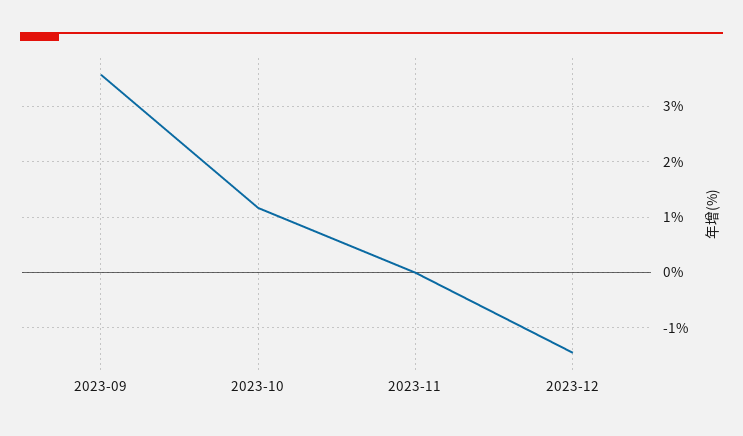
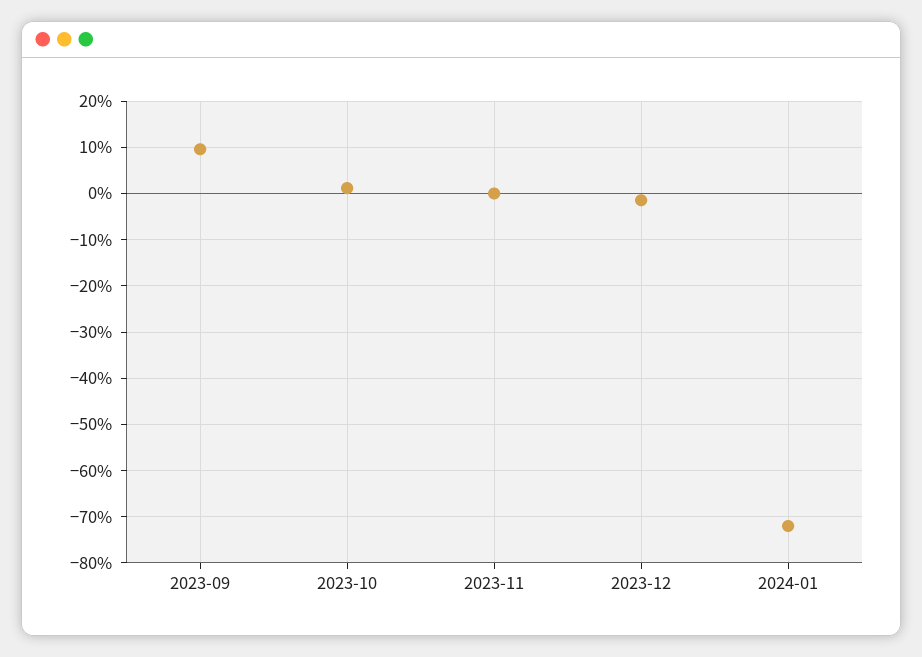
2023-09: 3.6 -> 10
2024-01: none -> -72

